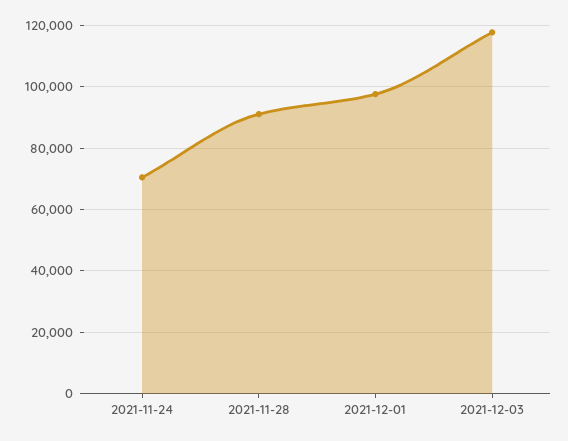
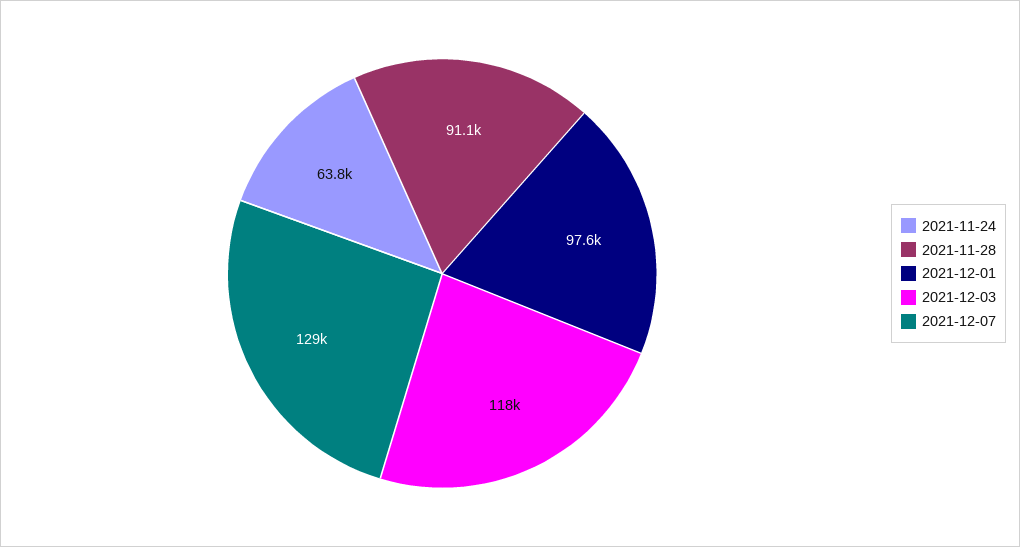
2021-11-24: 70000 -> 63800
2021-12-07: none -> 129000

